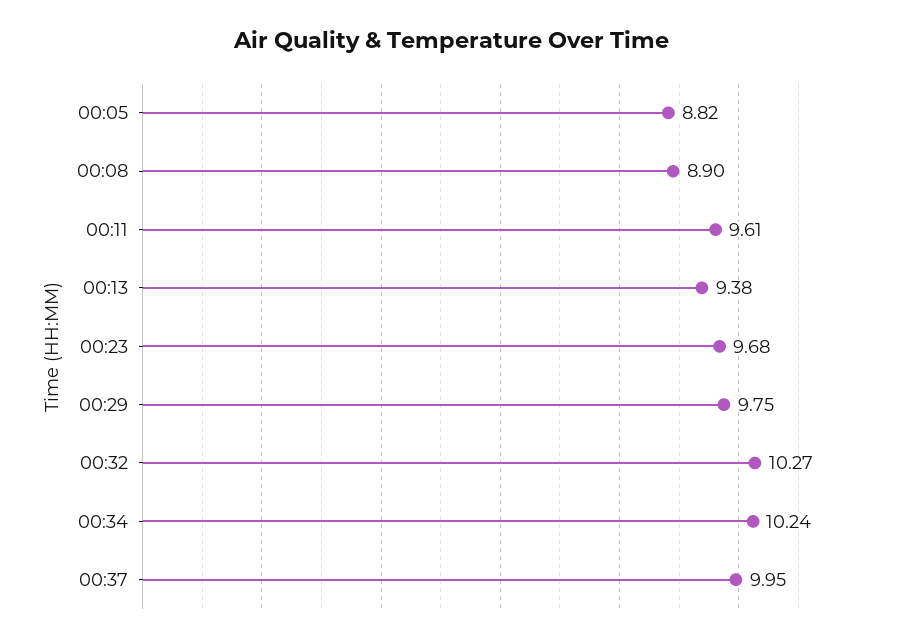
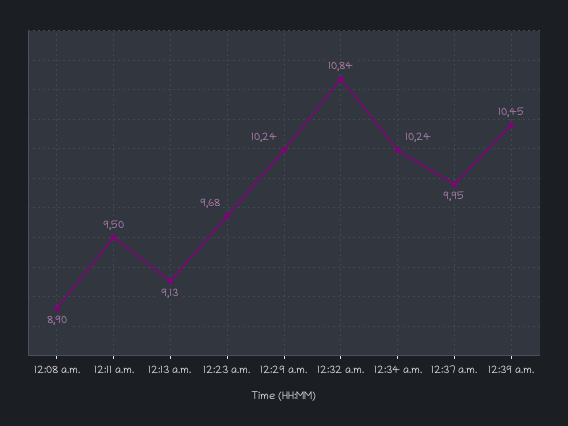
00:05: 8.82 -> none
00:11: 9.61 -> 9.5
00:13: 9.38 -> 9.13
00:29: 9.75 -> 10.24
00:32: 10.27 -> 10.84
12:39 a.m.: none -> 10.45

